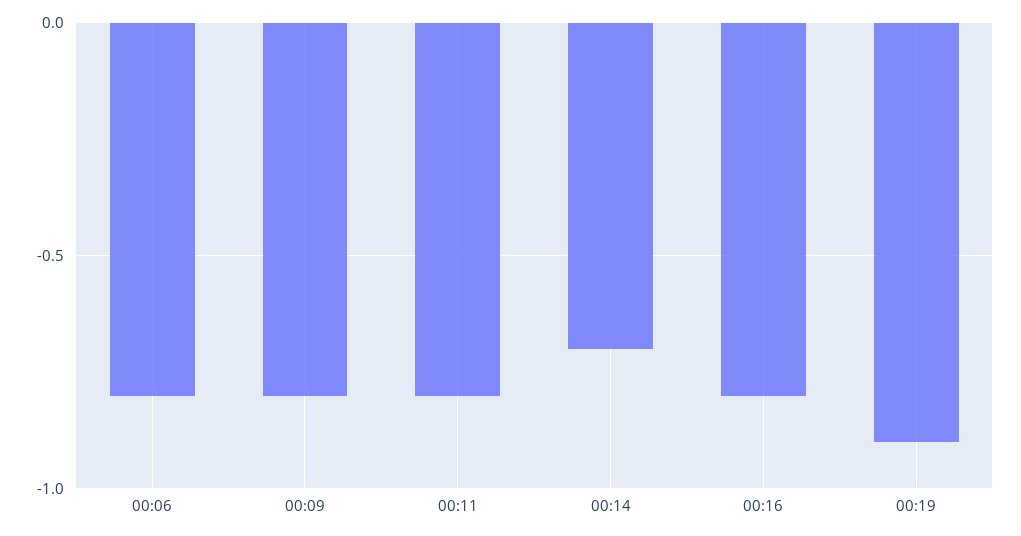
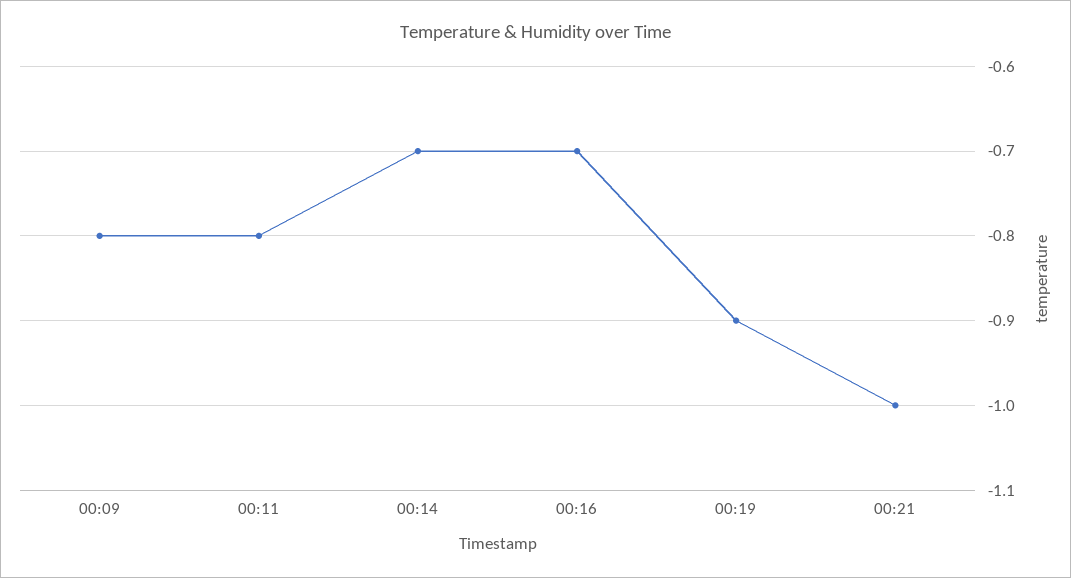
00:06: -0.8 -> none
00:16: -0.8 -> -0.7
00:21: none -> -1

